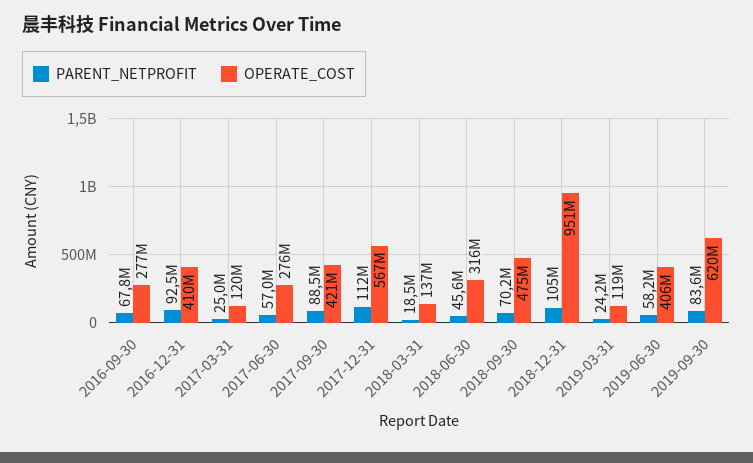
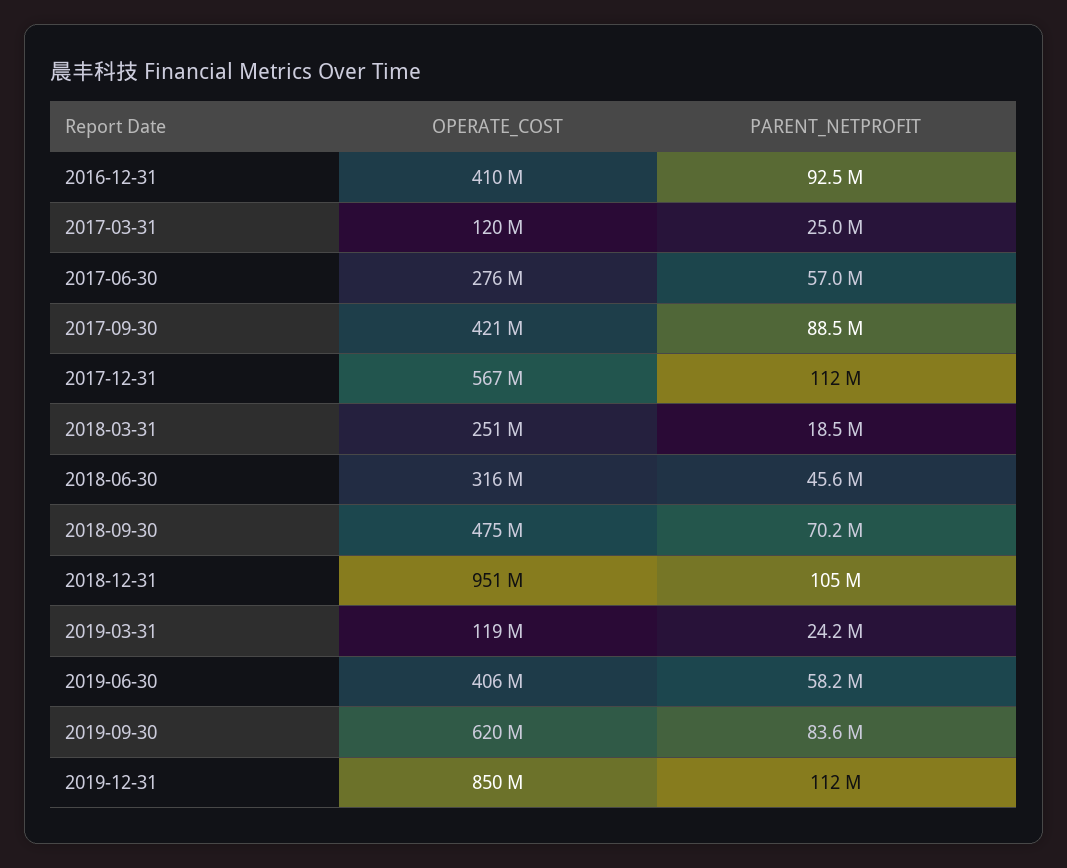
PARENT_NETPROFIT, 2016-09-30: 67800000 -> none
OPERATE_COST, 2016-09-30: 277000000 -> none
OPERATE_COST, 2018-03-31: 137000000 -> 251000000
OPERATE_COST, 2019-12-31: none -> 850000000
PARENT_NETPROFIT, 2019-12-31: none -> 112000000

